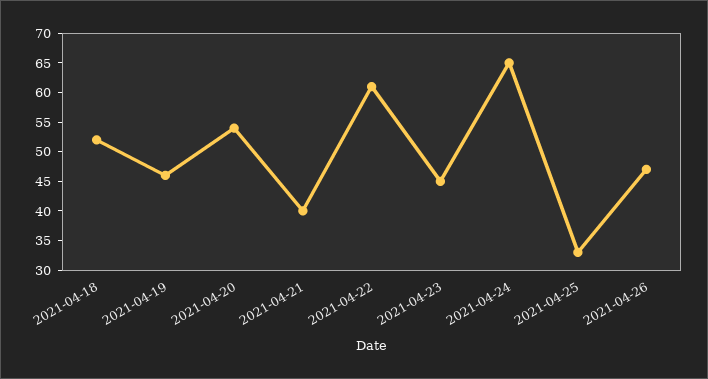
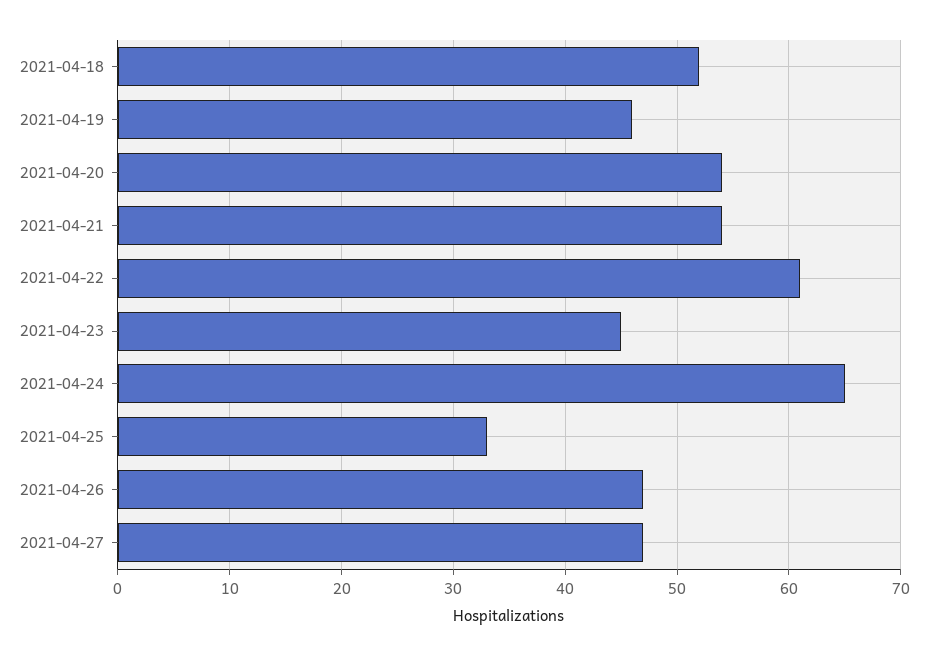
2021-04-21: 40 -> 54
2021-04-27: none -> 47

